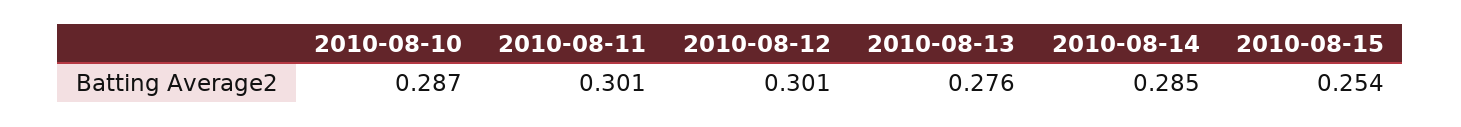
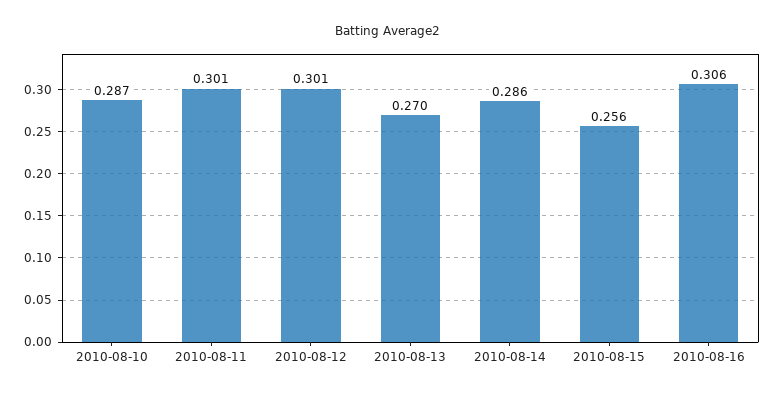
2010-08-13: 0.276 -> 0.27
2010-08-14: 0.285 -> 0.286
2010-08-15: 0.254 -> 0.256
2010-08-16: none -> 0.306

